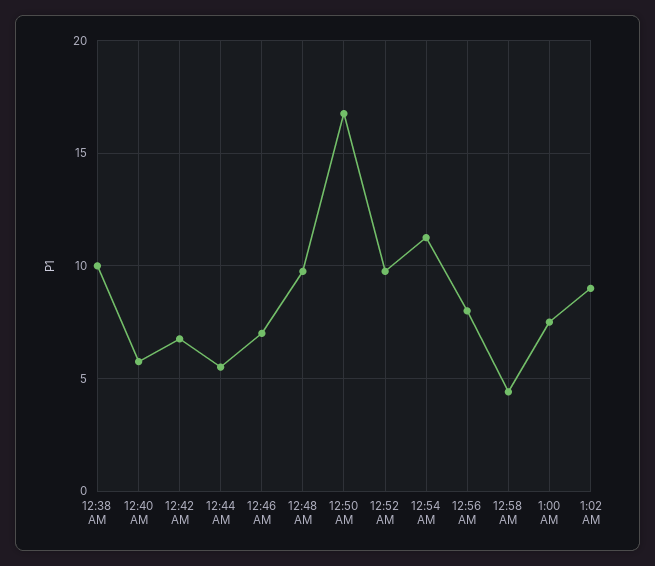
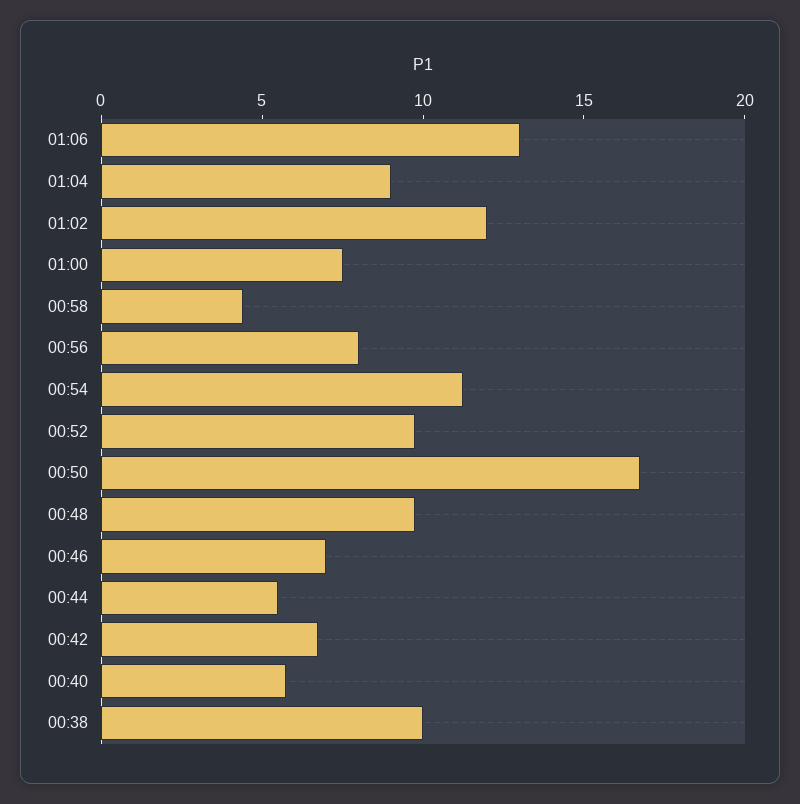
1:02 AM: 9 -> 12
01:06: none -> 13
01:04: none -> 9

